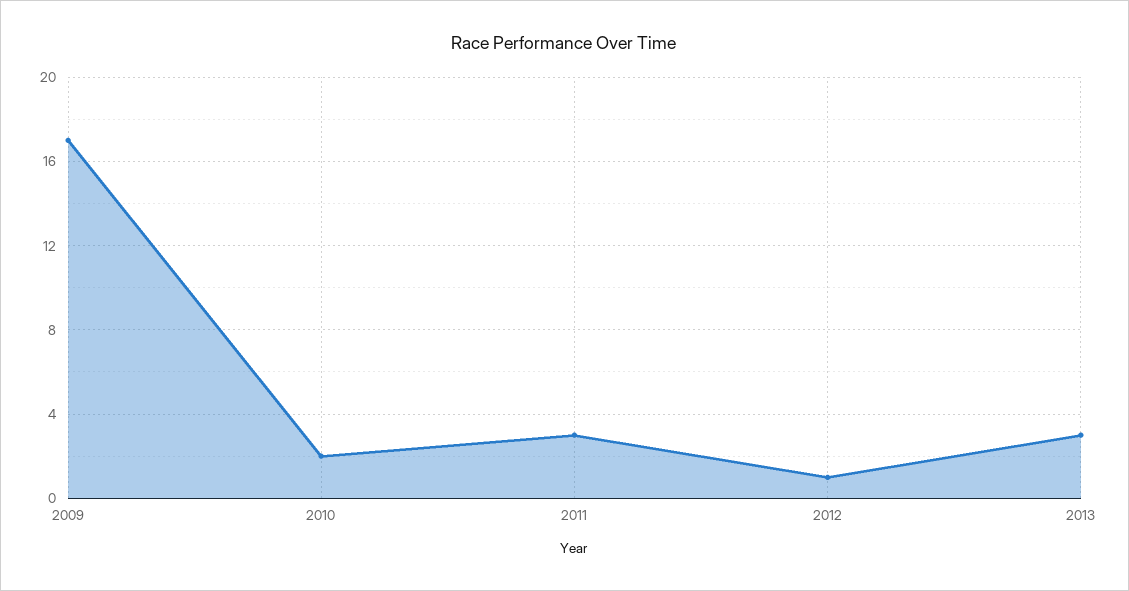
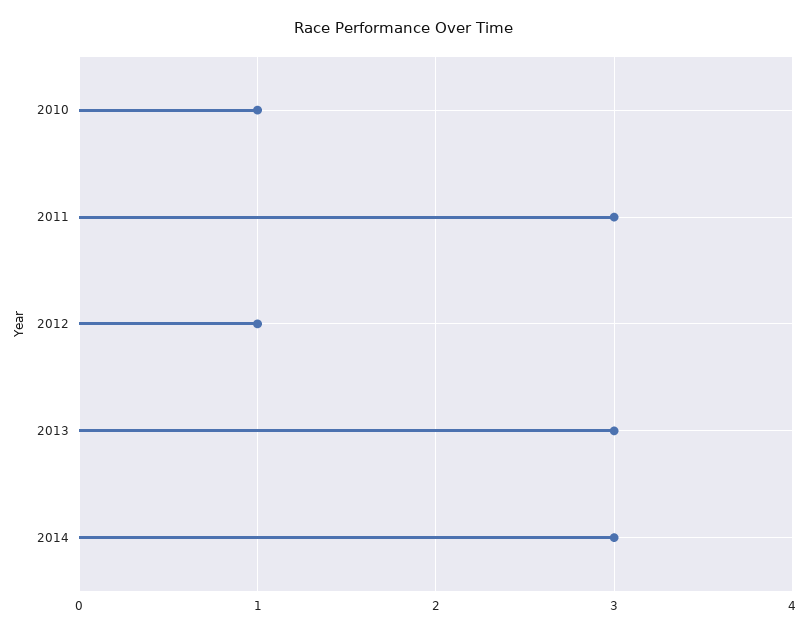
2009: 17 -> none
2010: 2 -> 1
2014: none -> 3

